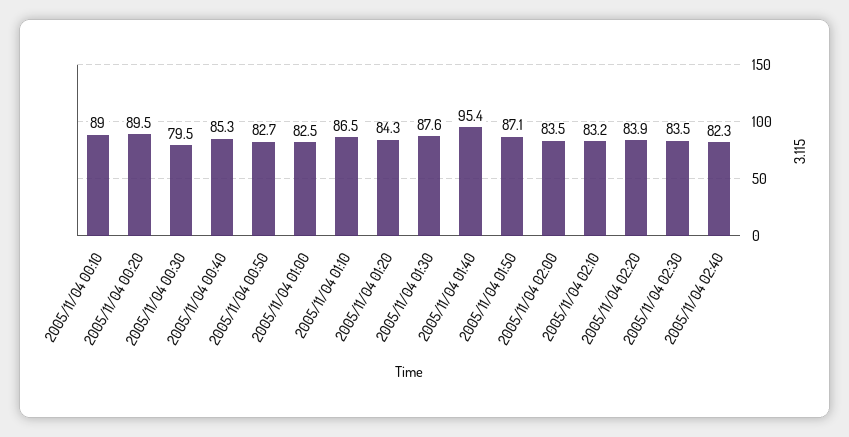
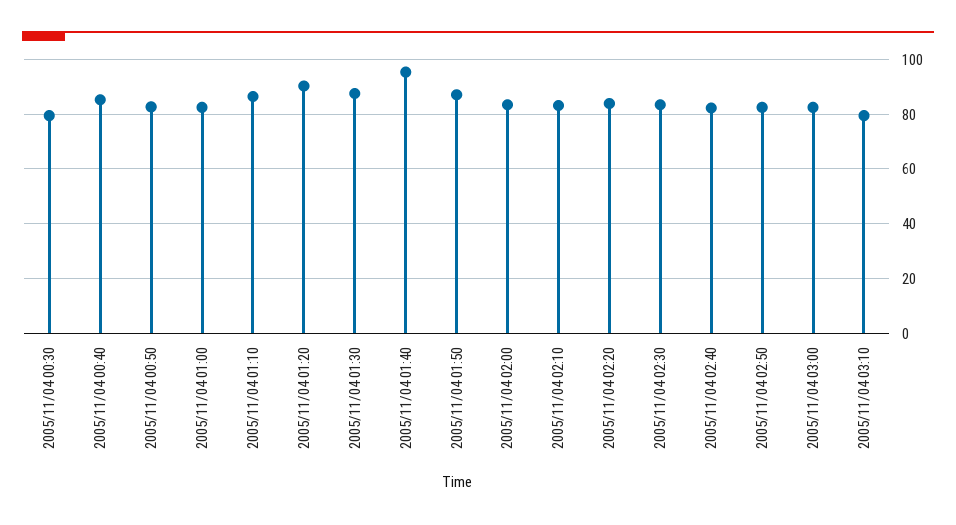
2005/11/04 00:10: 89 -> none
2005/11/04 00:20: 89.5 -> none
2005/11/04 01:20: 84.3 -> 90
2005/11/04 02:50: none -> 82.5
2005/11/04 03:00: none -> 82.5
2005/11/04 03:10: none -> 80

